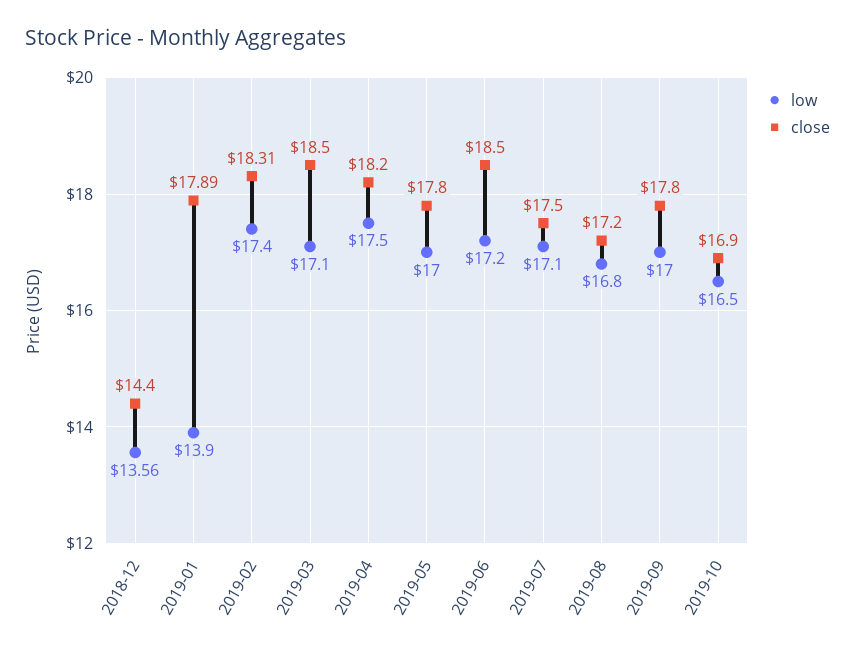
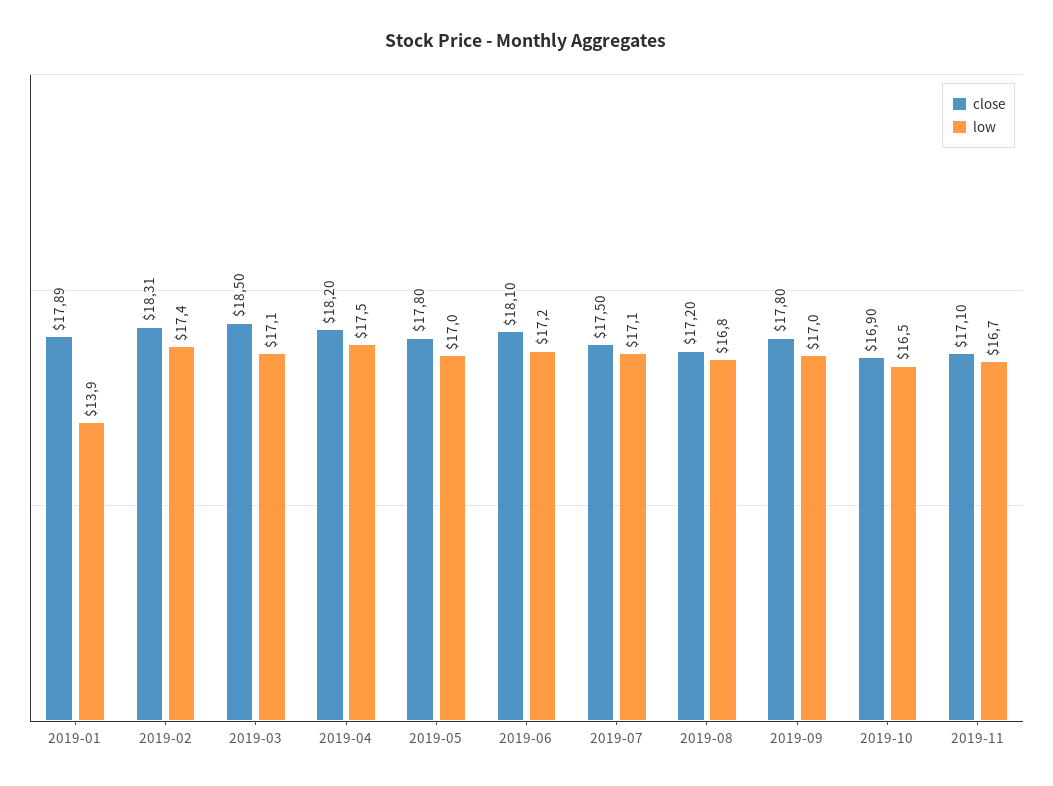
low, 2018-12: 13.56 -> none
close, 2018-12: 14.4 -> none
close, 2019-06: 18.5 -> 18.1
close, 2019-11: none -> 17.1
low, 2019-11: none -> 16.7

